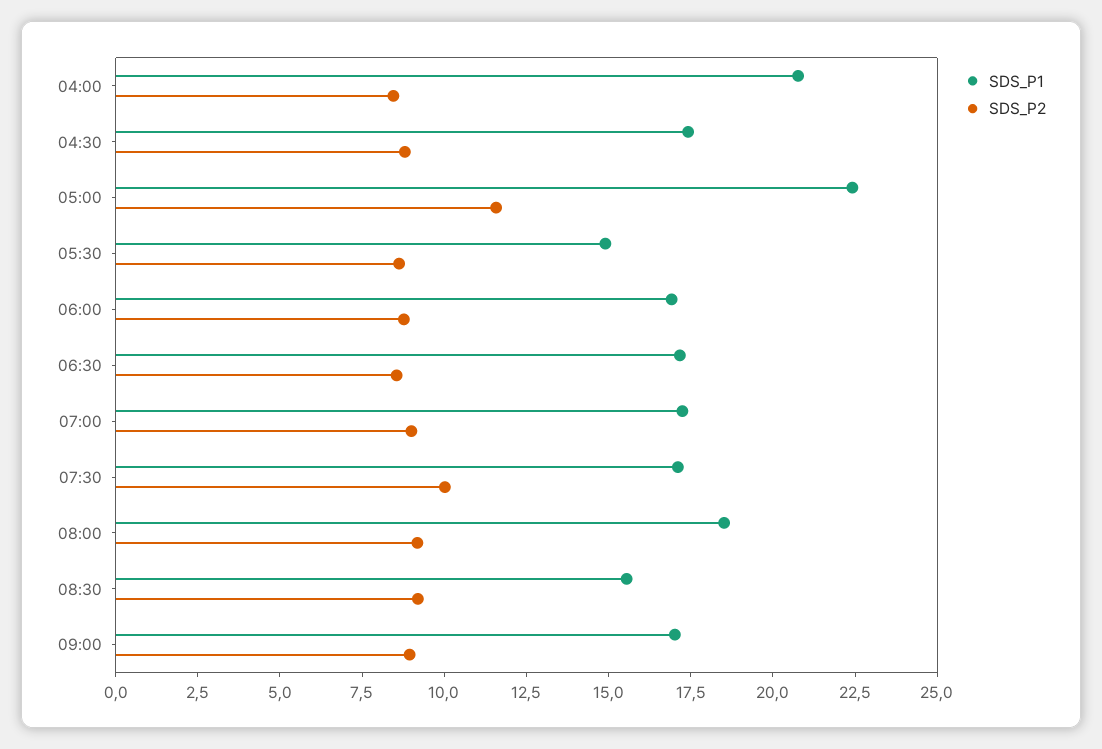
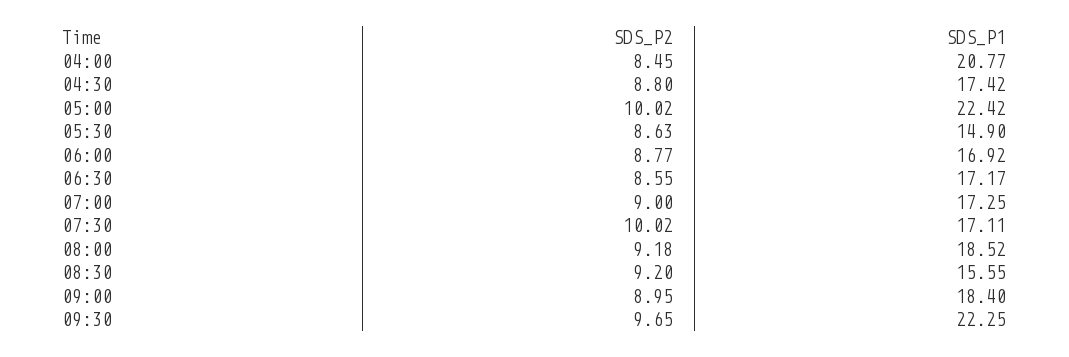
SDS_P2, 05:00: 11.5 -> 10.02
SDS_P1, 09:00: 17 -> 18.4
SDS_P2, 09:30: none -> 9.65
SDS_P1, 09:30: none -> 22.25

